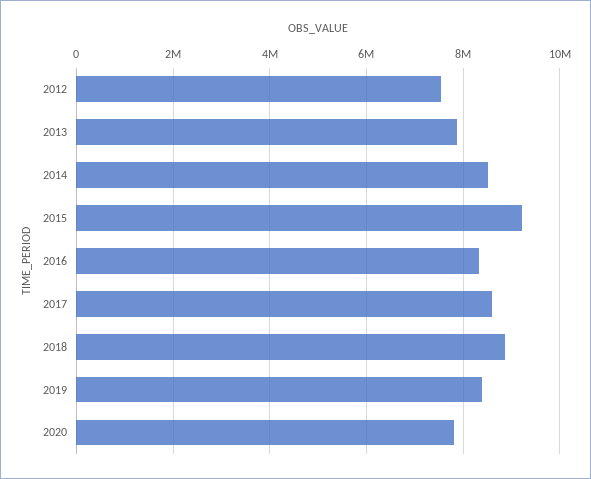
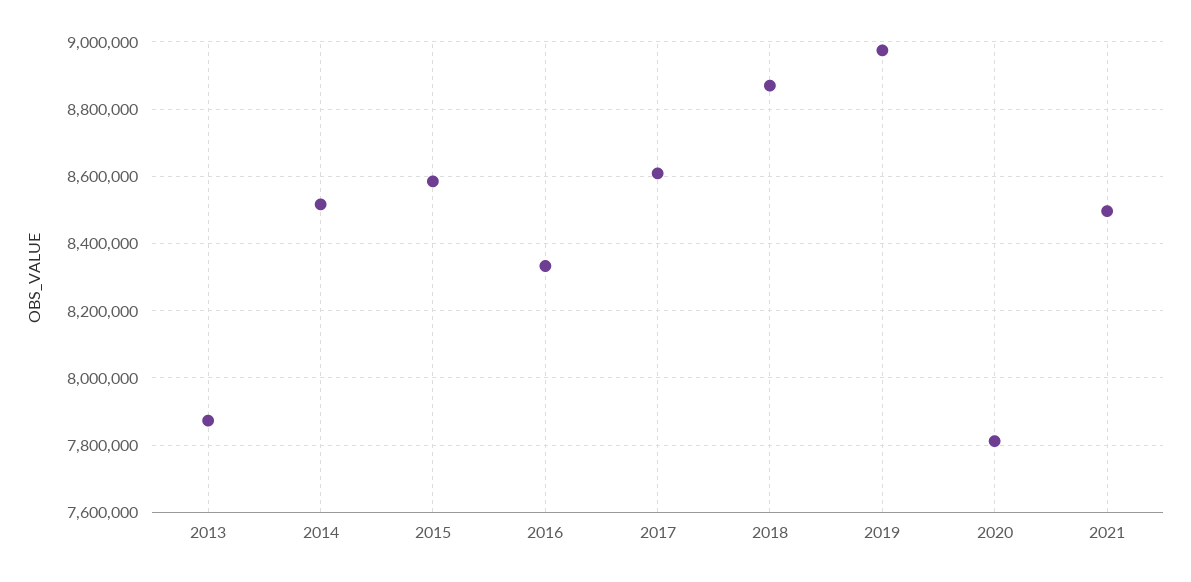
2012: 7600000 -> none
2015: 9200000 -> 8580000
2019: 8400000 -> 8980000
2021: none -> 8500000

